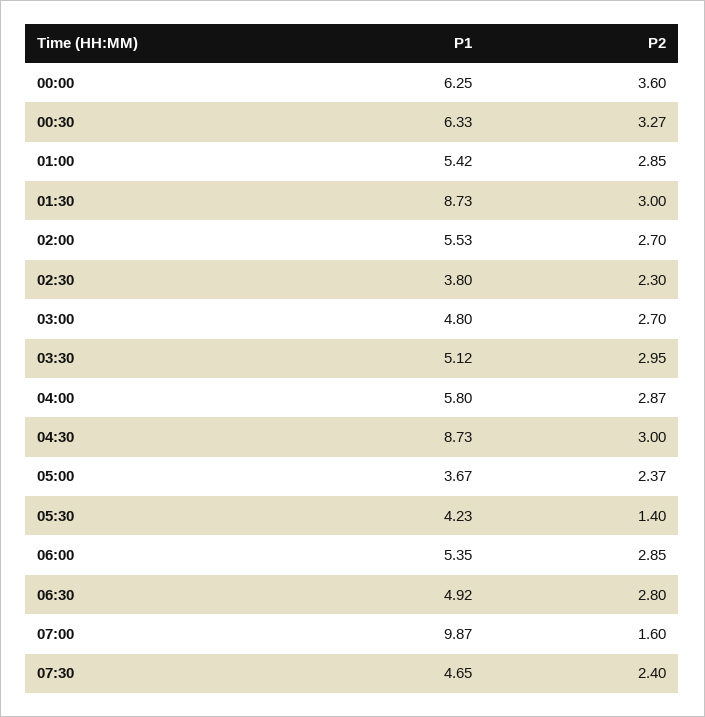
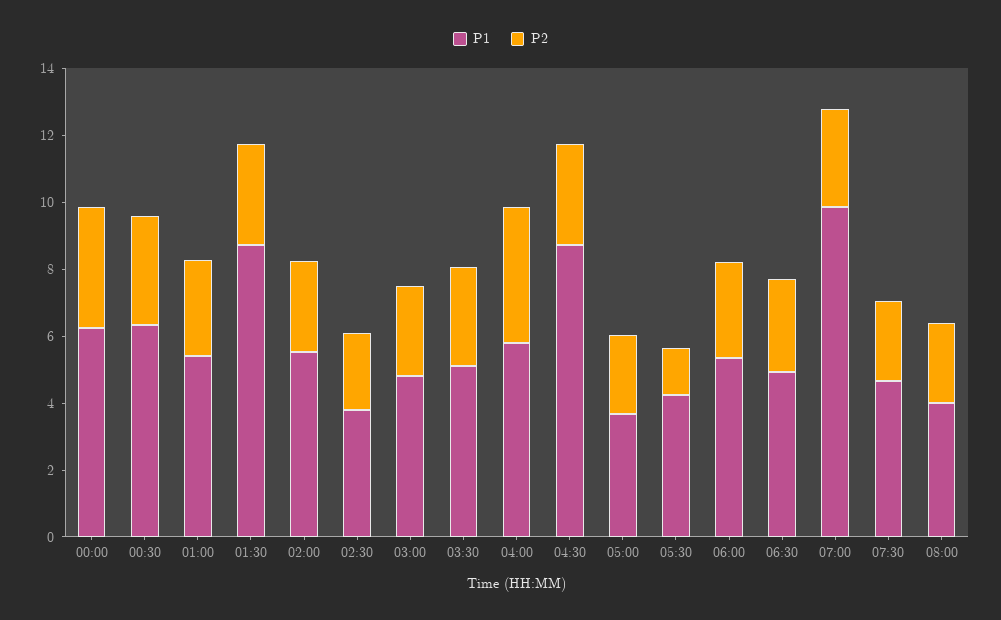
P2, 04:00: 2.87 -> 4
P2, 07:00: 1.6 -> 3
P1, 08:00: none -> 4
P2, 08:00: none -> 2.5

